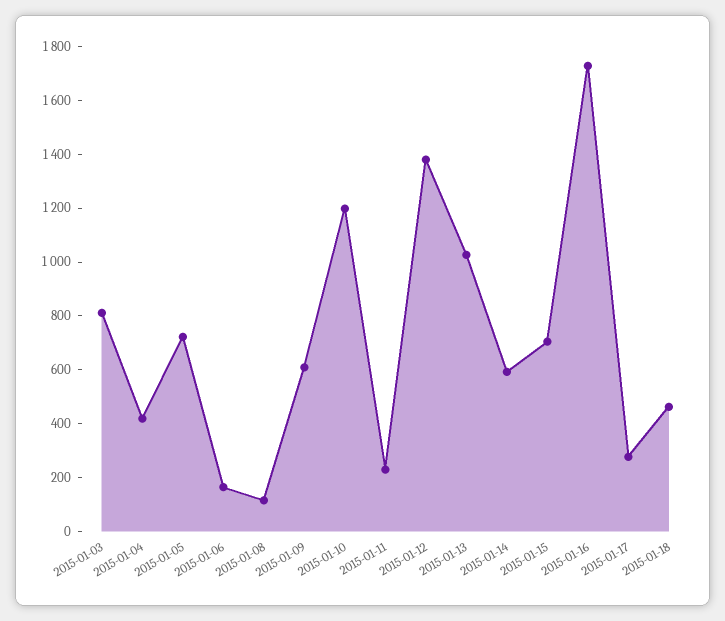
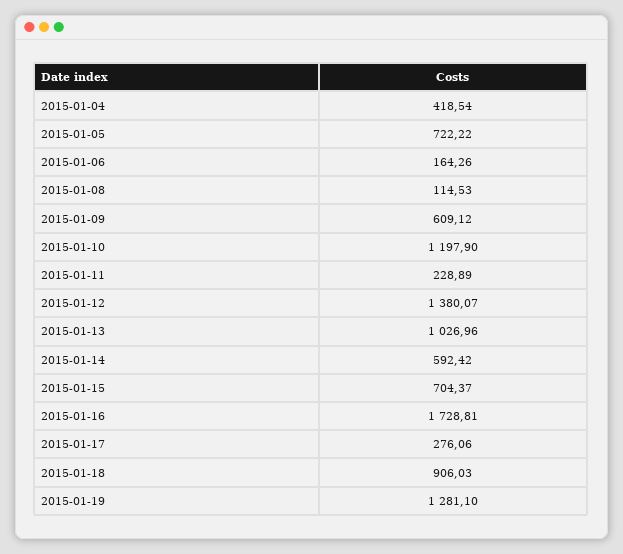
2015-01-03: 800 -> none
2015-01-18: 450 -> 906.03
2015-01-19: none -> 1281.1

